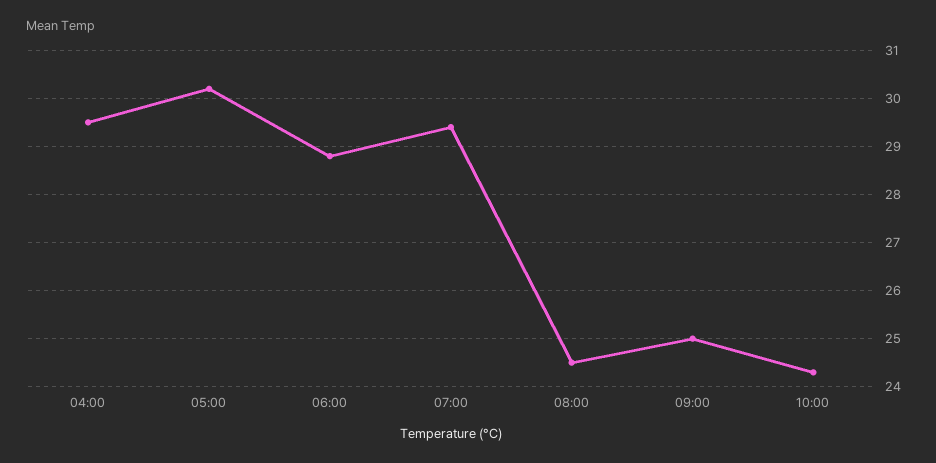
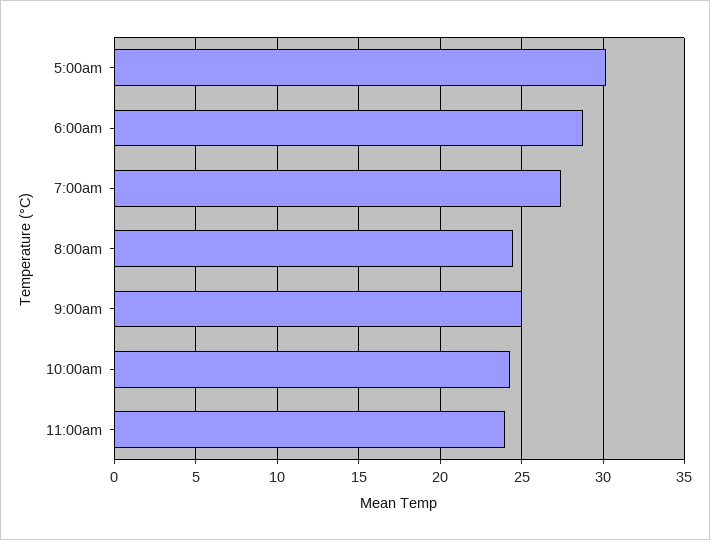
04:00: 29.5 -> none
07:00: 29.5 -> 27.5
11:00am: none -> 24

